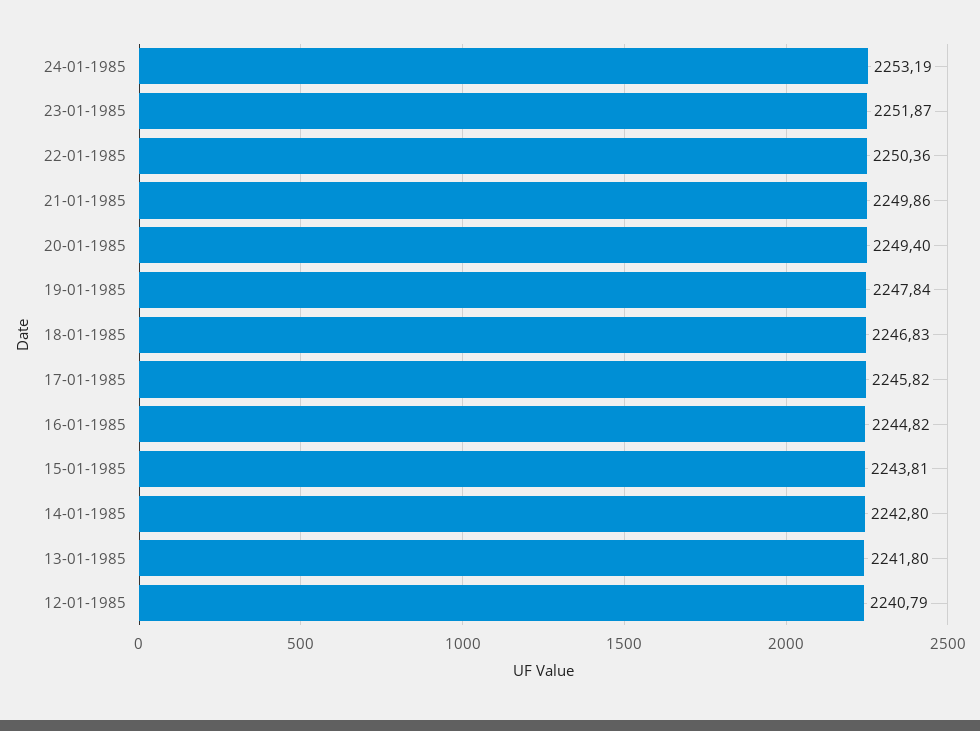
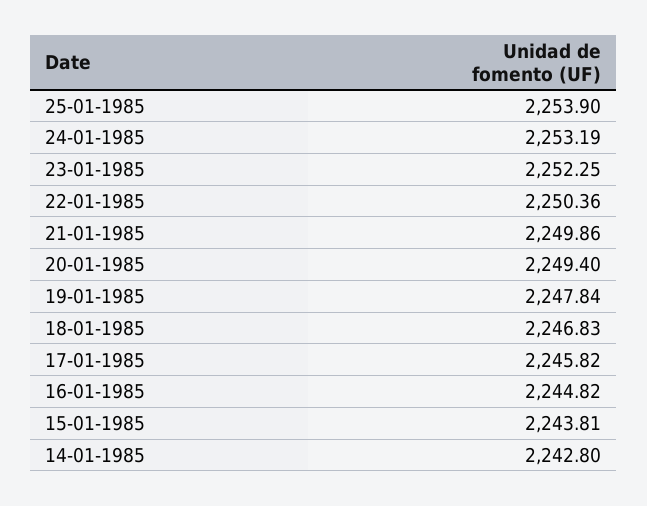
23-01-1985: 2251.87 -> 2252.25
13-01-1985: 2241.8 -> none
12-01-1985: 2240.79 -> none
25-01-1985: none -> 2253.9

